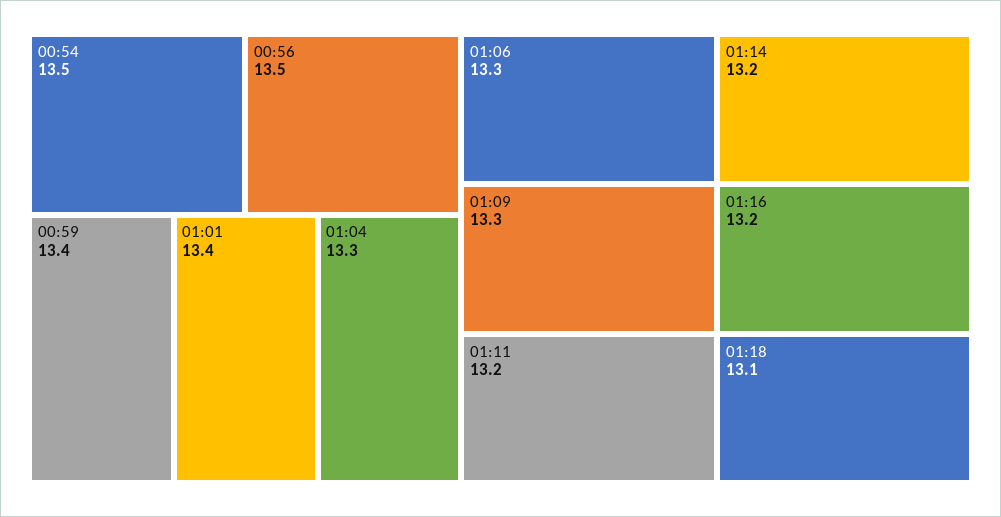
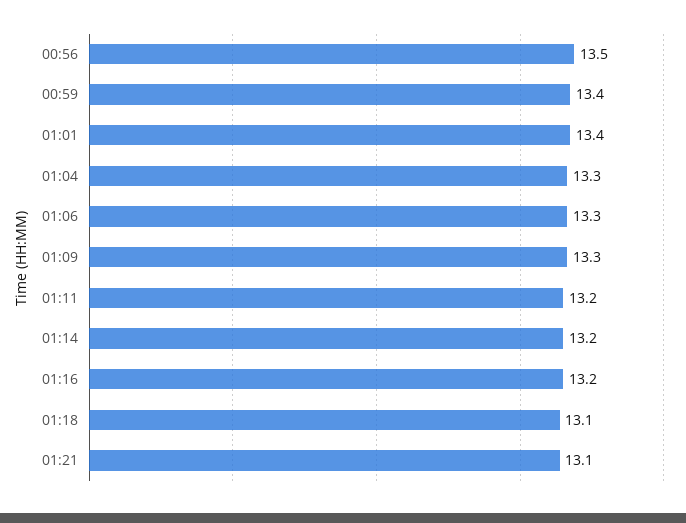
00:54: 13.5 -> none
01:21: none -> 13.1

